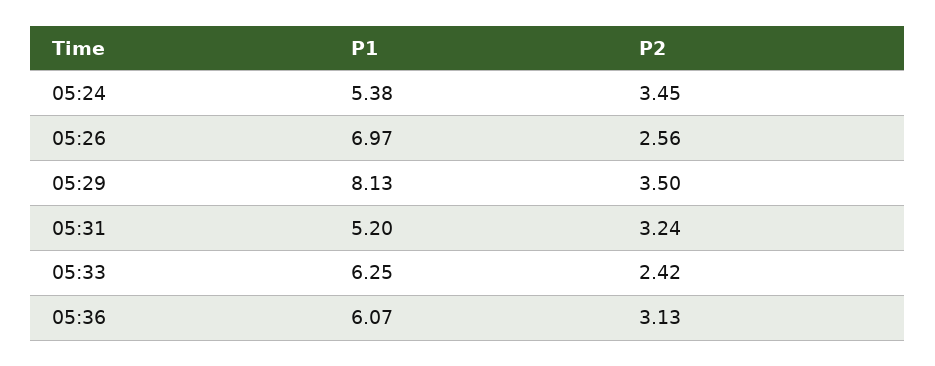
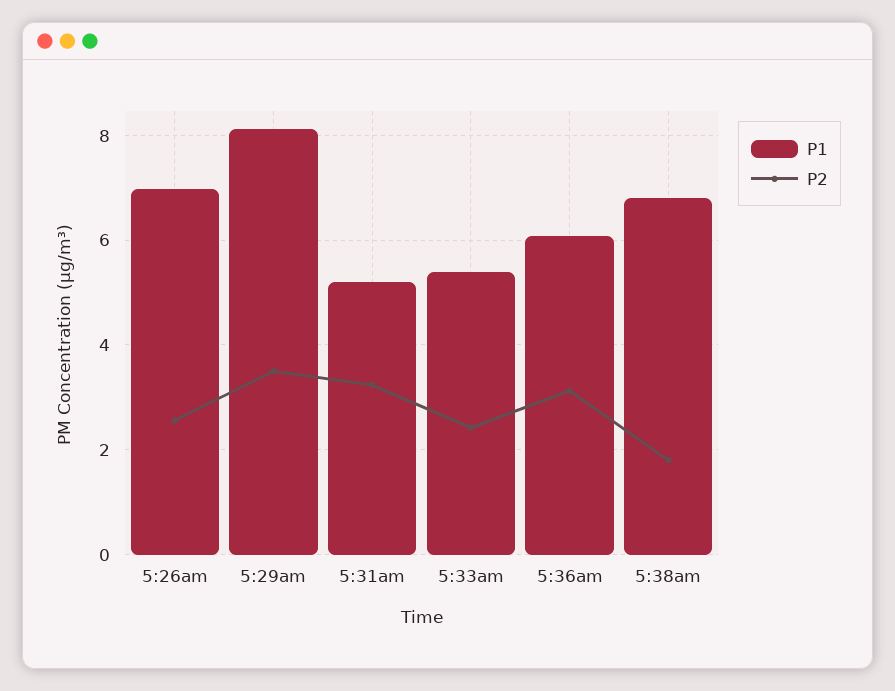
P1, 05:24: 5.38 -> none
P2, 05:24: 3.45 -> none
P1, 05:33: 6.25 -> 5.4
P1, 5:38am: none -> 6.8
P2, 5:38am: none -> 1.8

